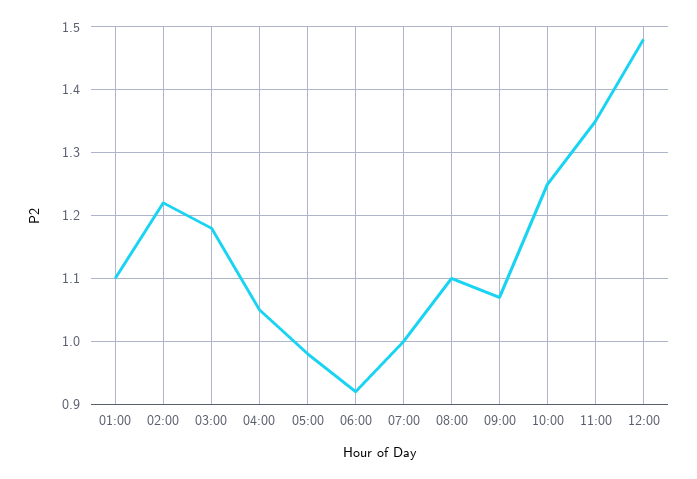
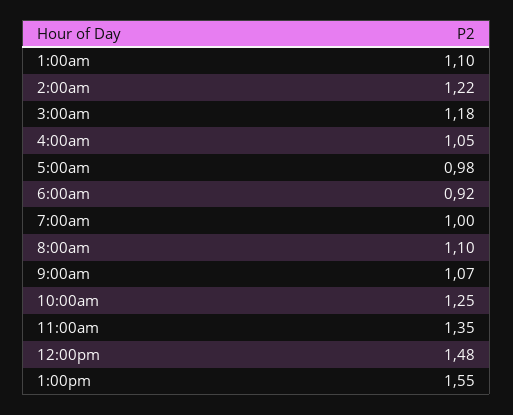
1:00pm: none -> 1.55

